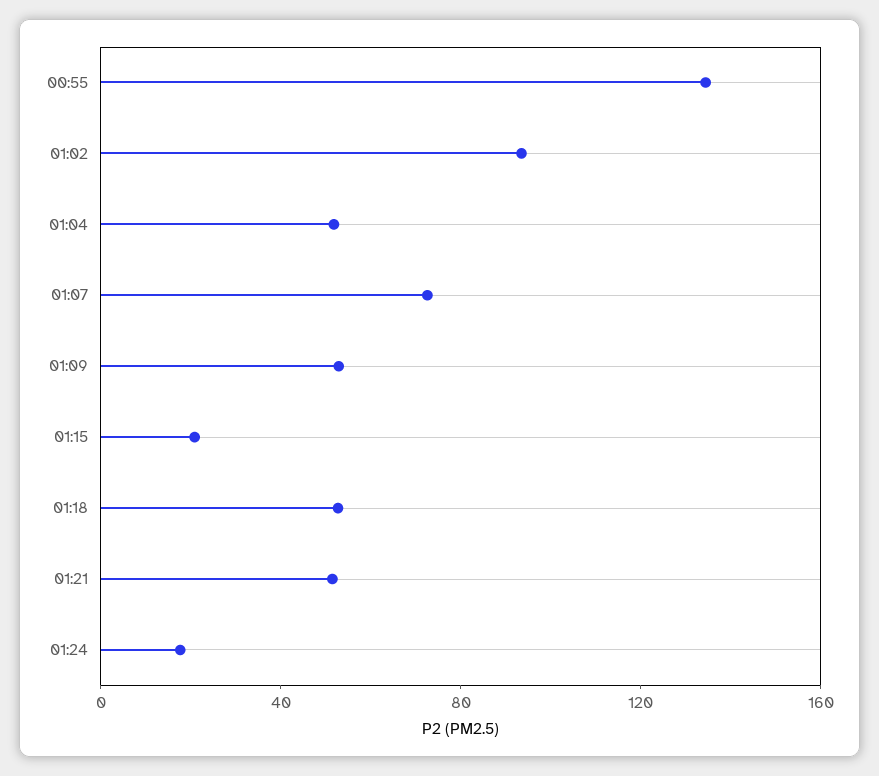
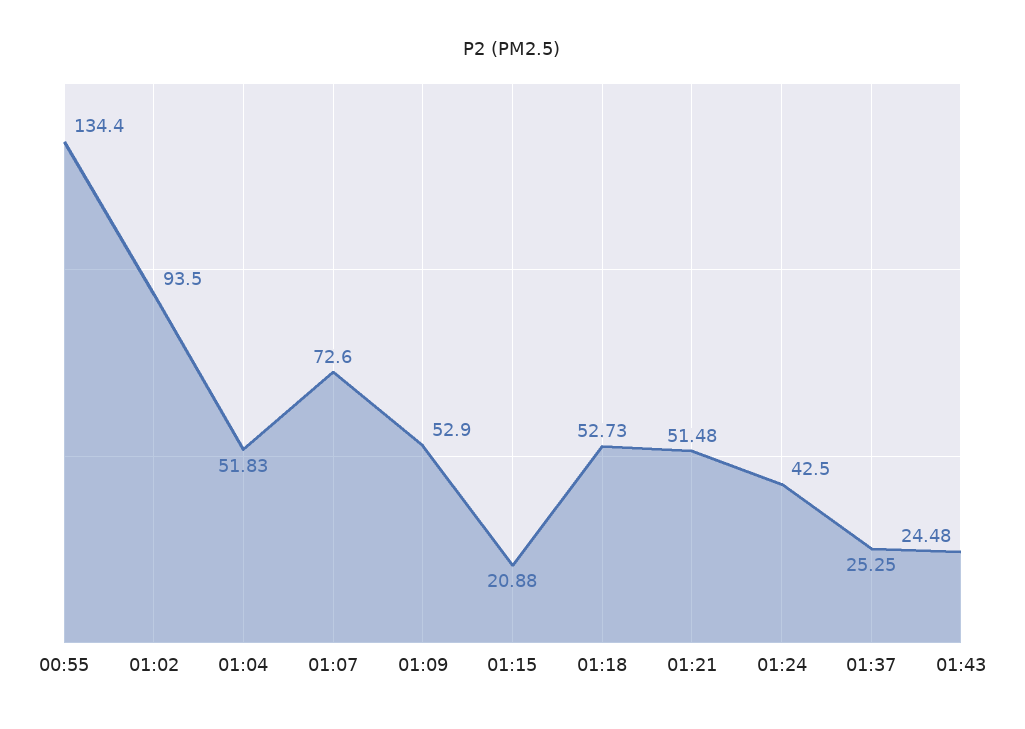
01:24: 20 -> 42.5
01:37: none -> 25.25
01:43: none -> 24.48

